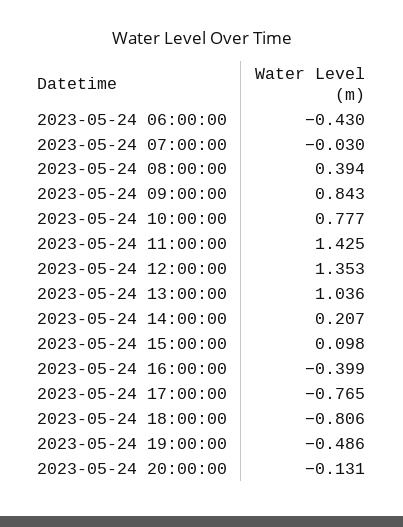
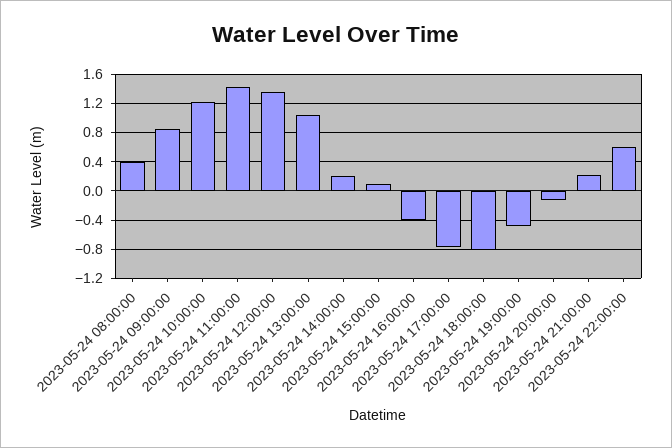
2023-05-24 06:00:00: -0.43 -> none
2023-05-24 07:00:00: -0.03 -> none
2023-05-24 10:00:00: 0.777 -> 1.2
2023-05-24 21:00:00: none -> 0.2
2023-05-24 22:00:00: none -> 0.6

